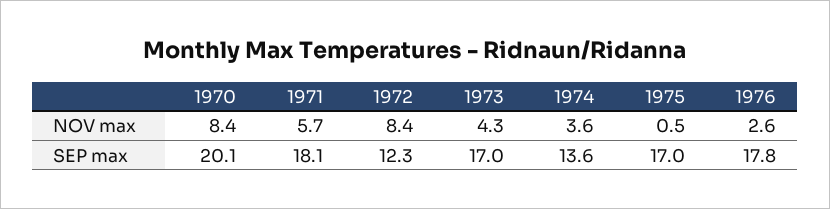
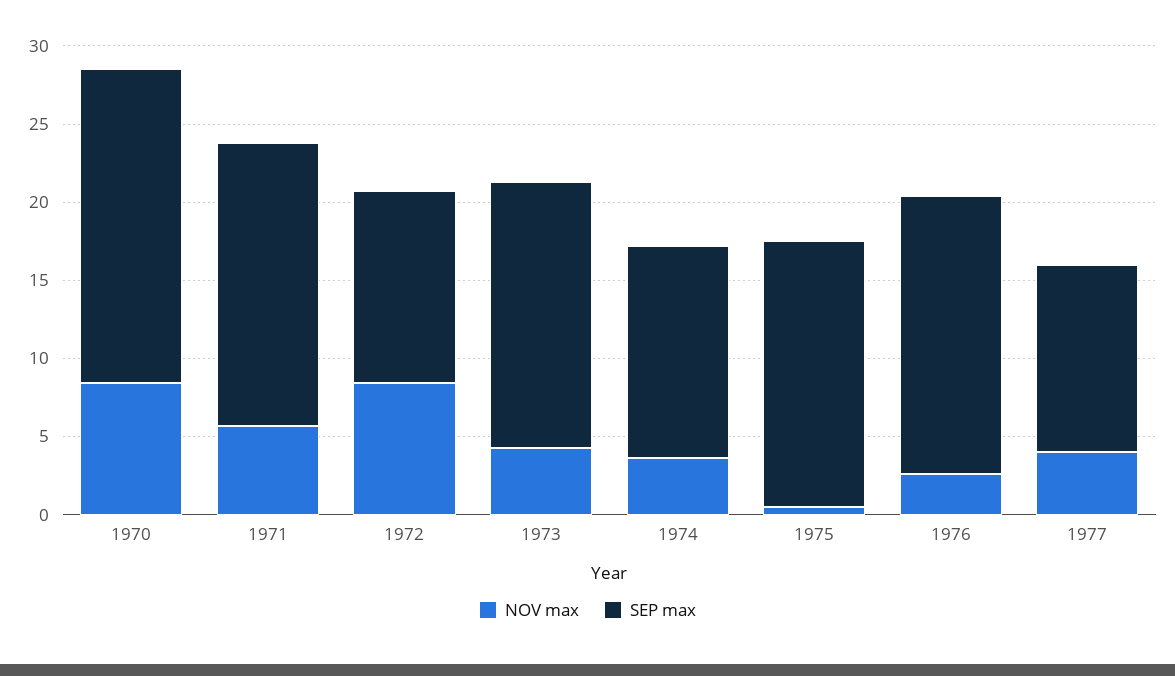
NOV max, 1977: none -> 4
SEP max, 1977: none -> 12

